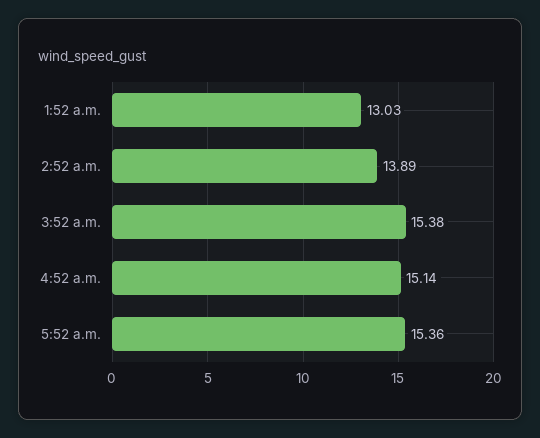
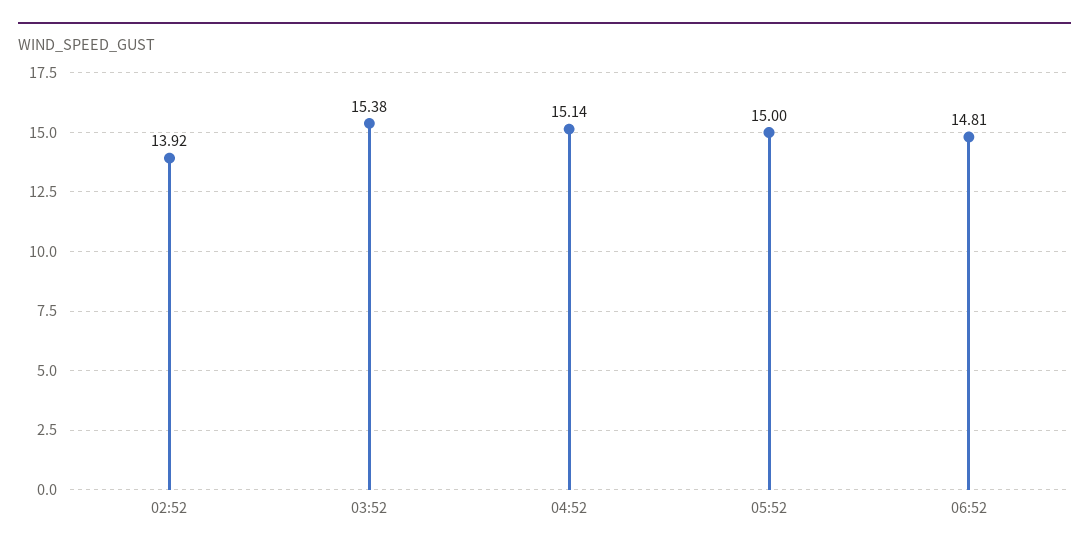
1:52 a.m.: 13.03 -> none
2:52 a.m.: 13.89 -> 13.92
5:52 a.m.: 15.36 -> 15
06:52: none -> 14.81

